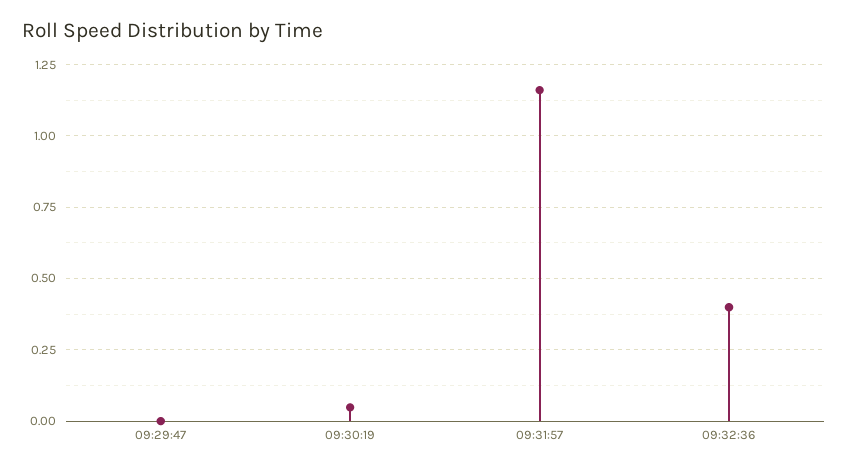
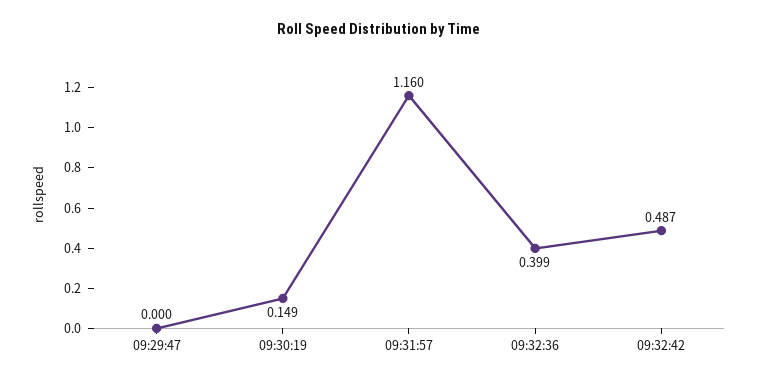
09:30:19: 0.05 -> 0.149
09:32:42: none -> 0.487

